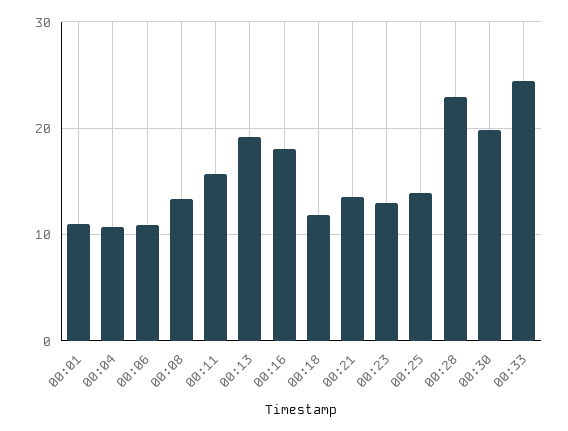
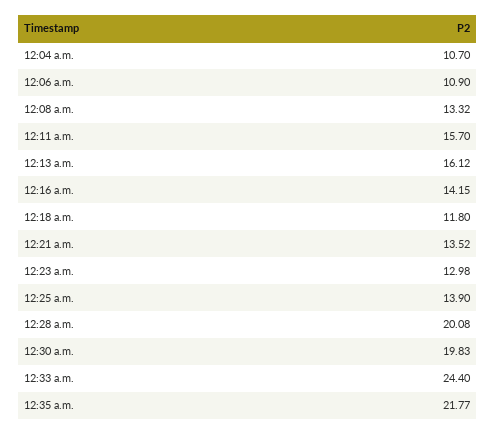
00:01: 11 -> none
00:13: 19 -> 16.12
00:16: 18 -> 14.15
00:28: 23 -> 20.08
12:35 a.m.: none -> 21.77

